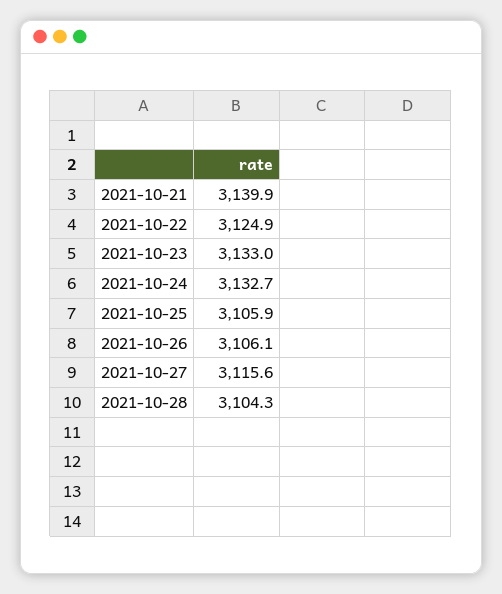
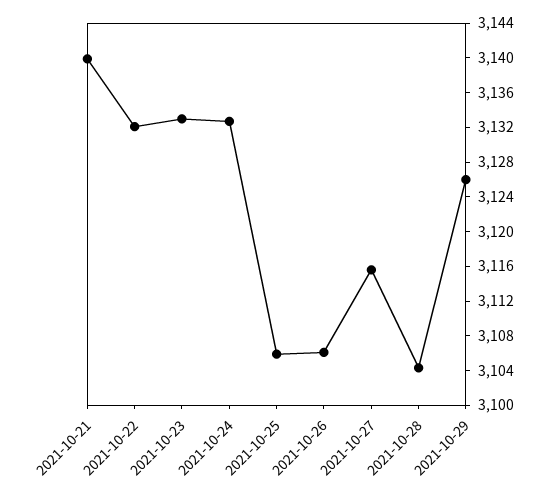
2021-10-22: 3124.9 -> 3132
2021-10-29: none -> 3126

